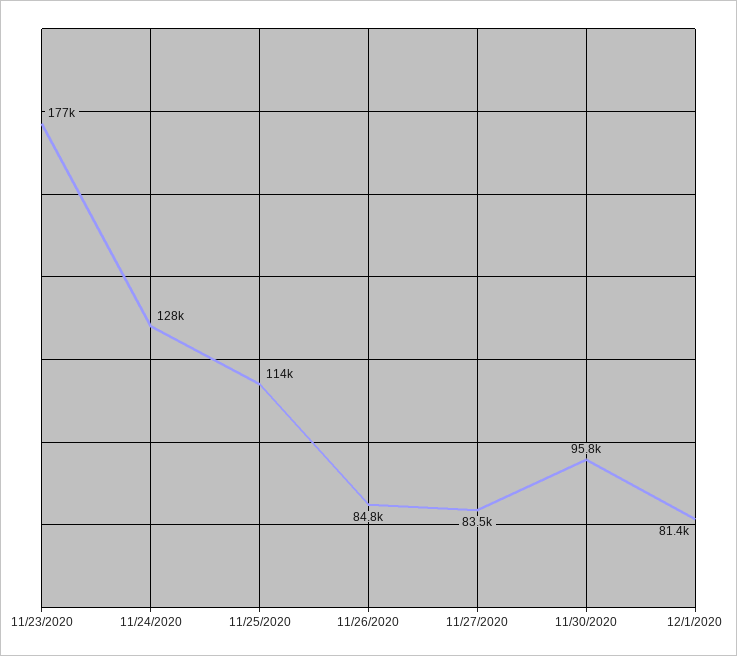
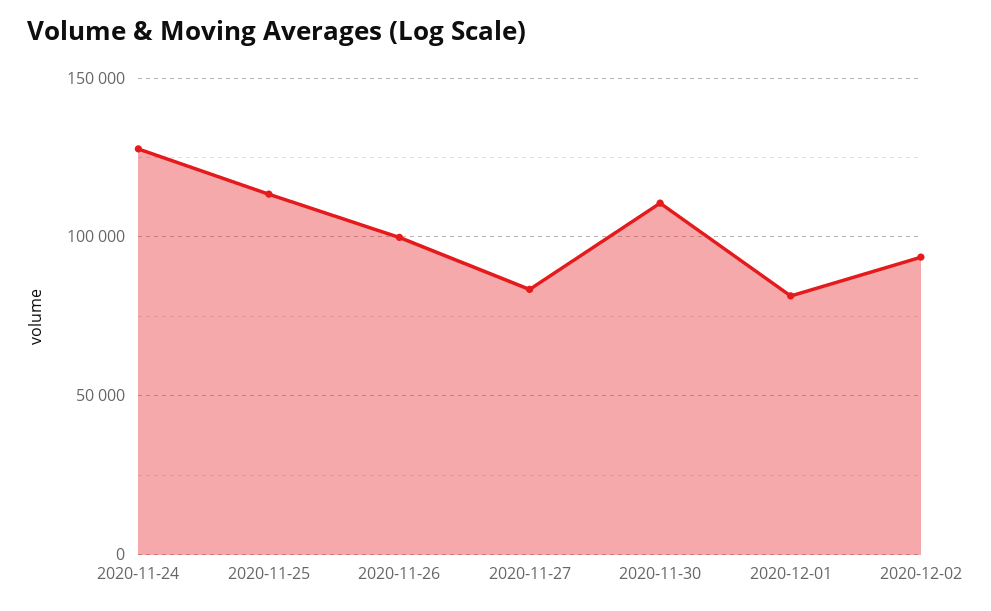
11/23/2020: 177000 -> none
11/26/2020: 84800 -> 100000
11/30/2020: 95800 -> 110000
2020-12-02: none -> 95000

